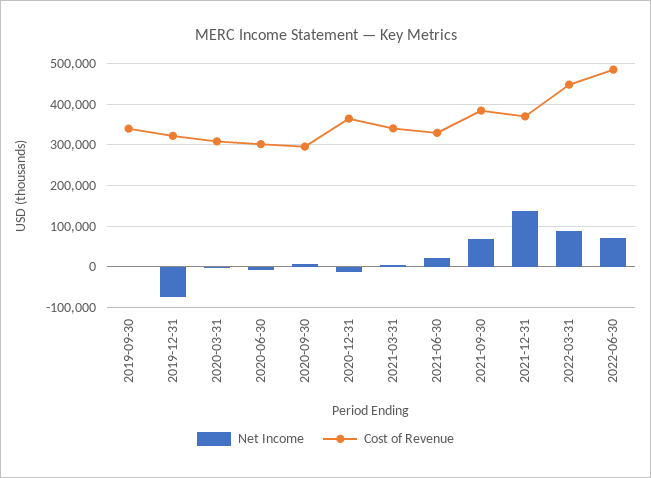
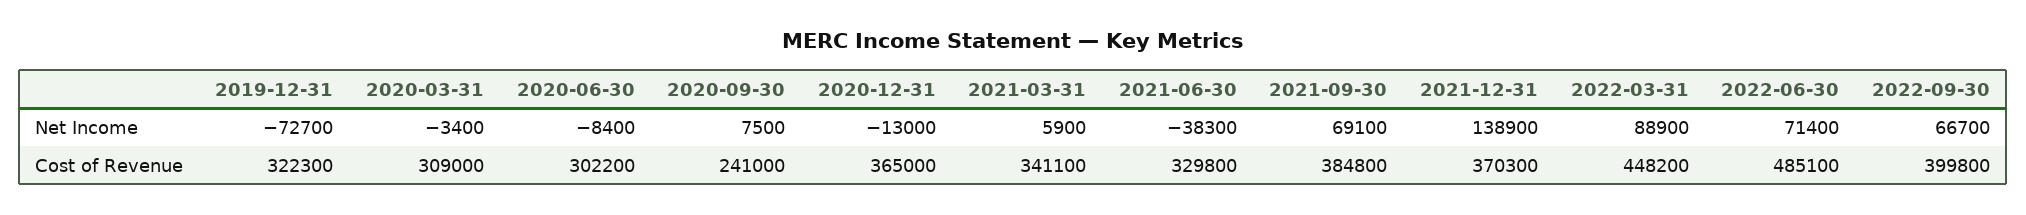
Net Income, 2019-09-30: 0 -> none
Cost of Revenue, 2019-09-30: 340000 -> none
Cost of Revenue, 2020-09-30: 300000 -> 241000
Net Income, 2021-06-30: 20000 -> -38300
Net Income, 2022-09-30: none -> 66700
Cost of Revenue, 2022-09-30: none -> 399800

